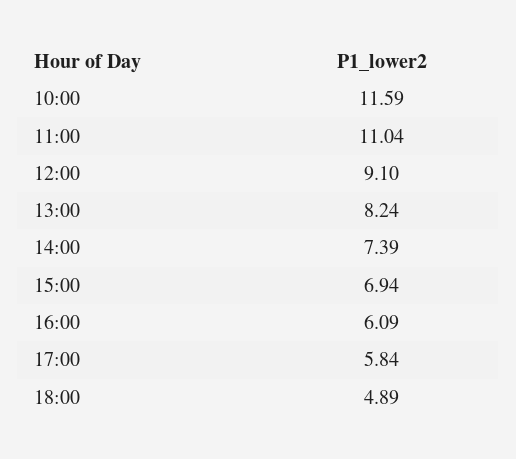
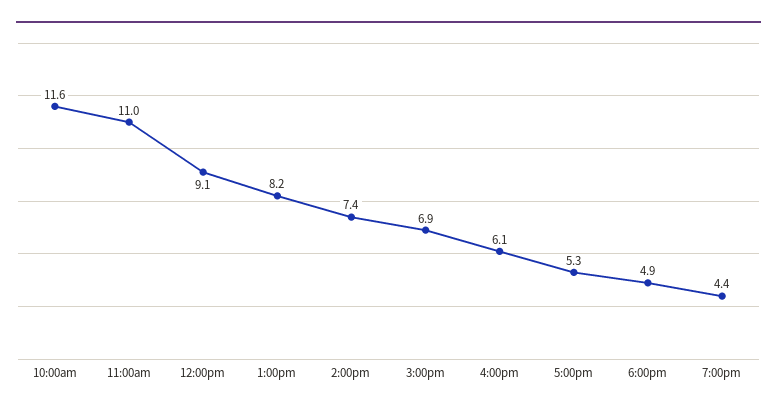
17:00: 5.84 -> 5.3
7:00pm: none -> 4.4

